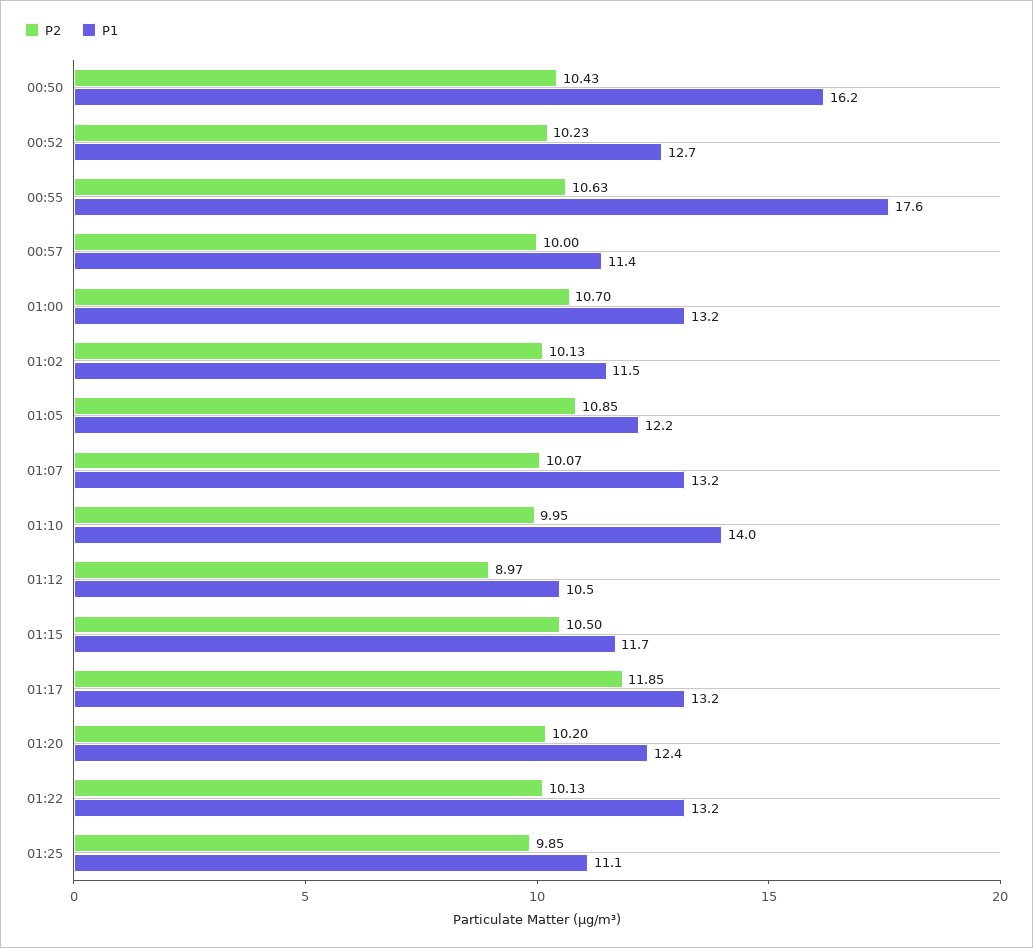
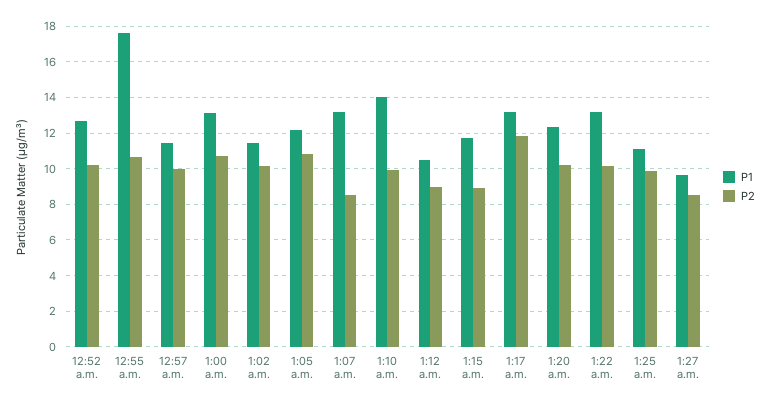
P2, 00:50: 10.43 -> none
P1, 00:50: 16.2 -> none
P2, 01:07: 10.07 -> 8.5
P2, 01:15: 10.5 -> 9
P1, 1:27 a.m.: none -> 9.5
P2, 1:27 a.m.: none -> 8.5

